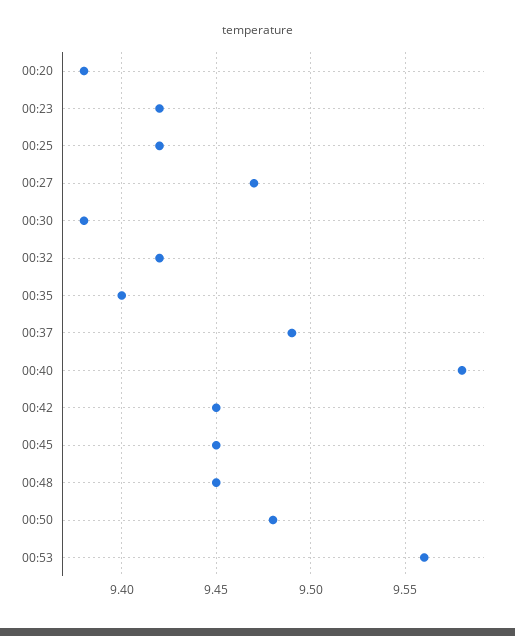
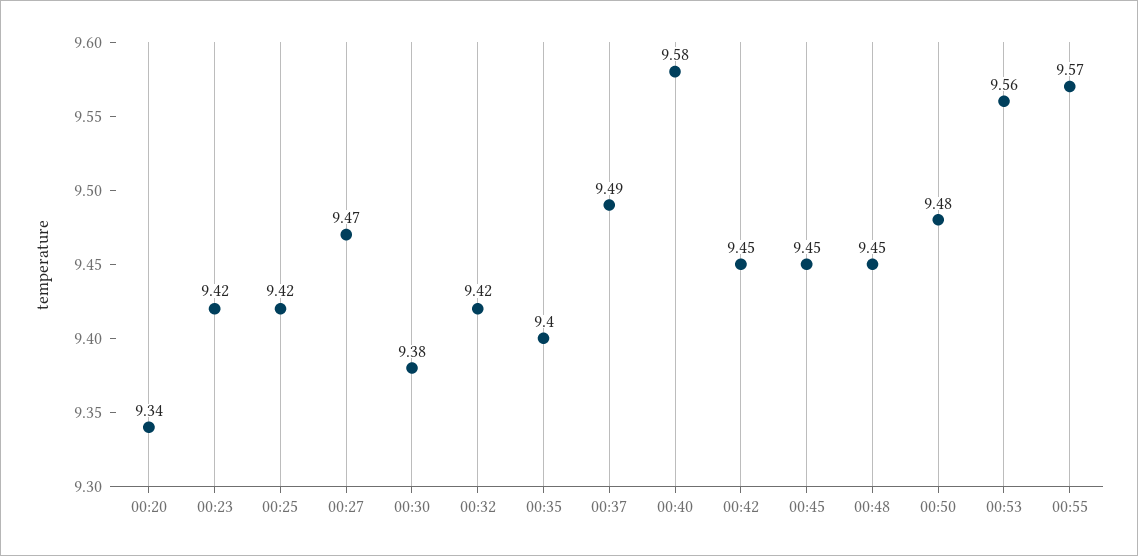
00:20: 9.38 -> 9.34
00:55: none -> 9.57

